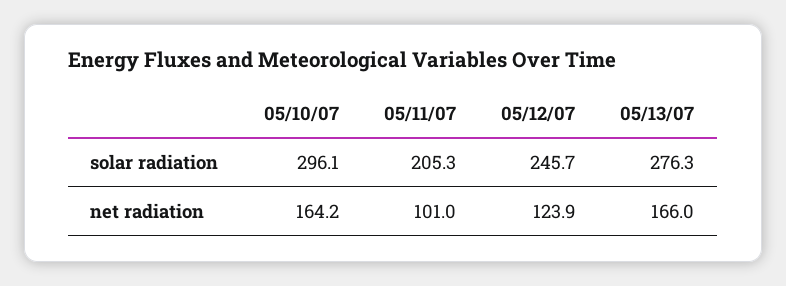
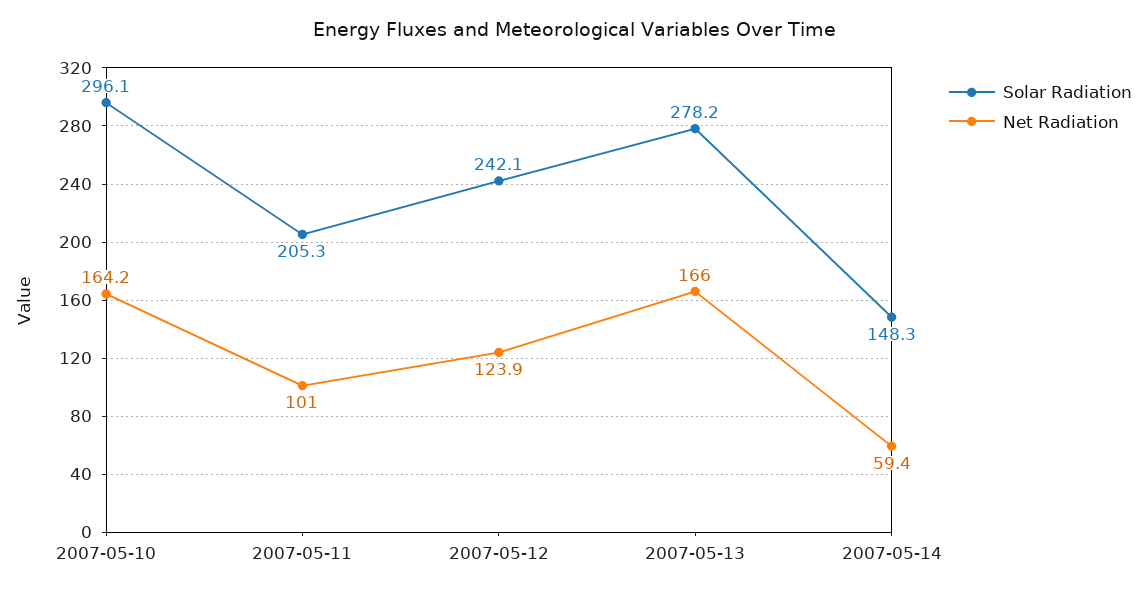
solar radiation, 05/12/07: 245.7 -> 242.1
solar radiation, 05/13/07: 276.3 -> 278.2
solar radiation, 2007-05-14: none -> 148.3
net radiation, 2007-05-14: none -> 59.4

